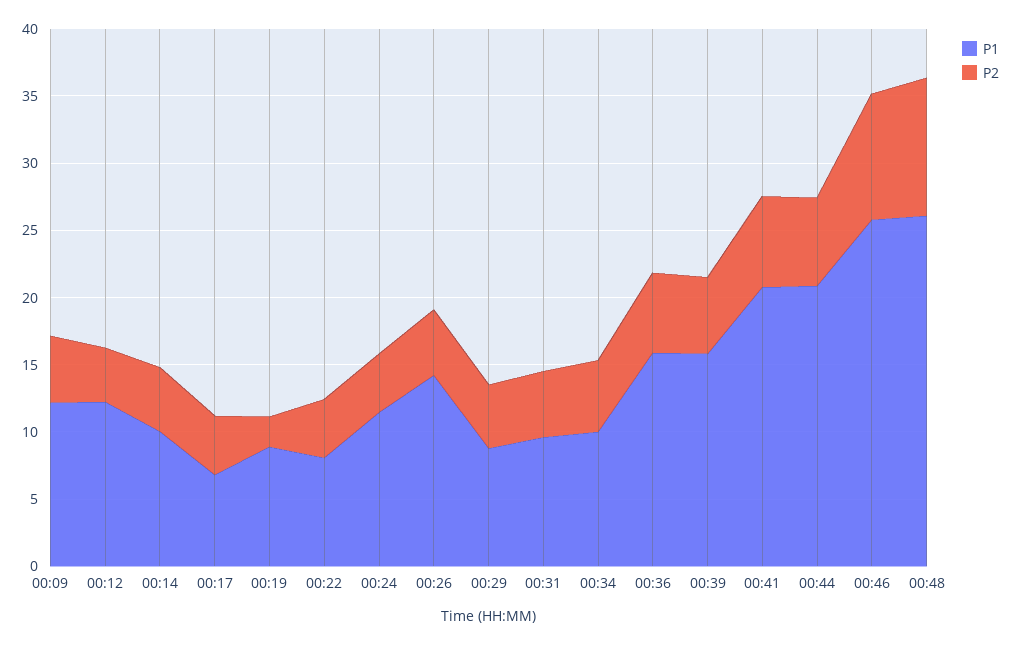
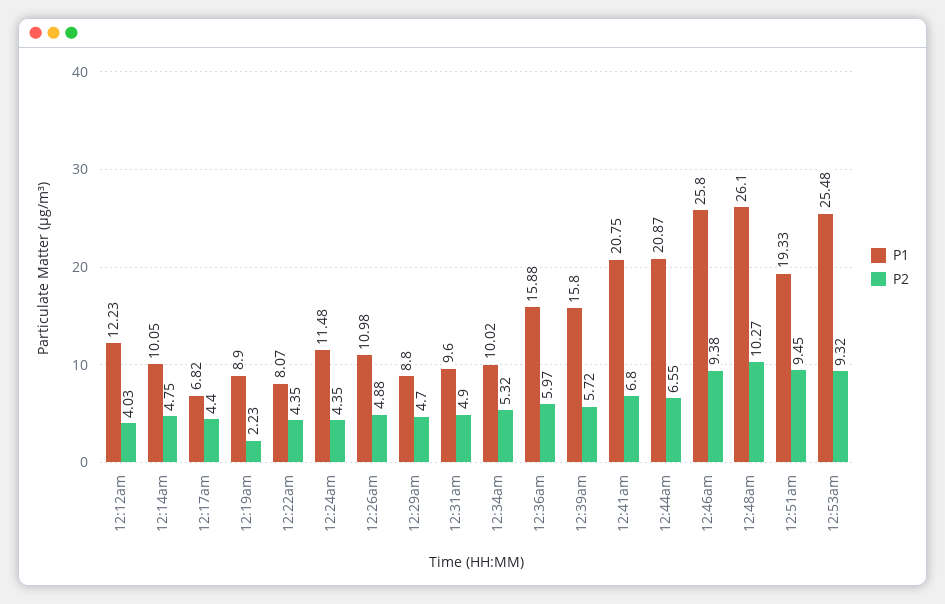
P1, 00:09: 12 -> none
P2, 00:09: 5 -> none
P1, 00:26: 14 -> 10.98
P1, 12:51am: none -> 19.33
P2, 12:51am: none -> 9.45
P1, 12:53am: none -> 25.48
P2, 12:53am: none -> 9.32

